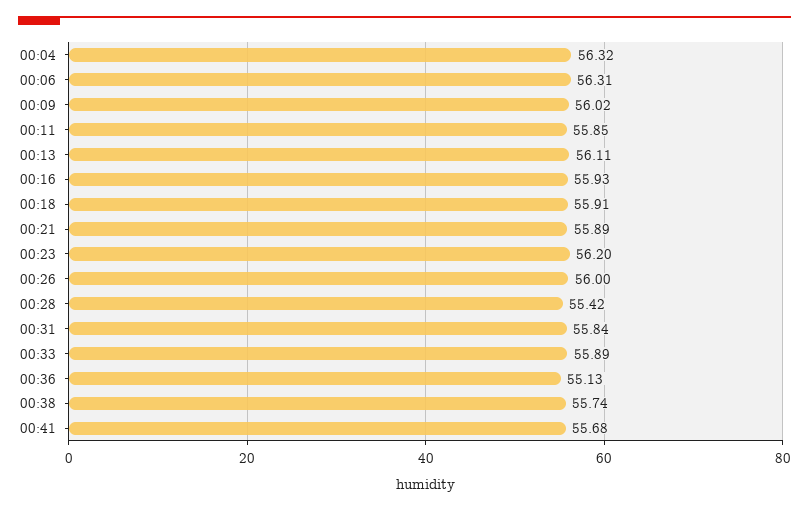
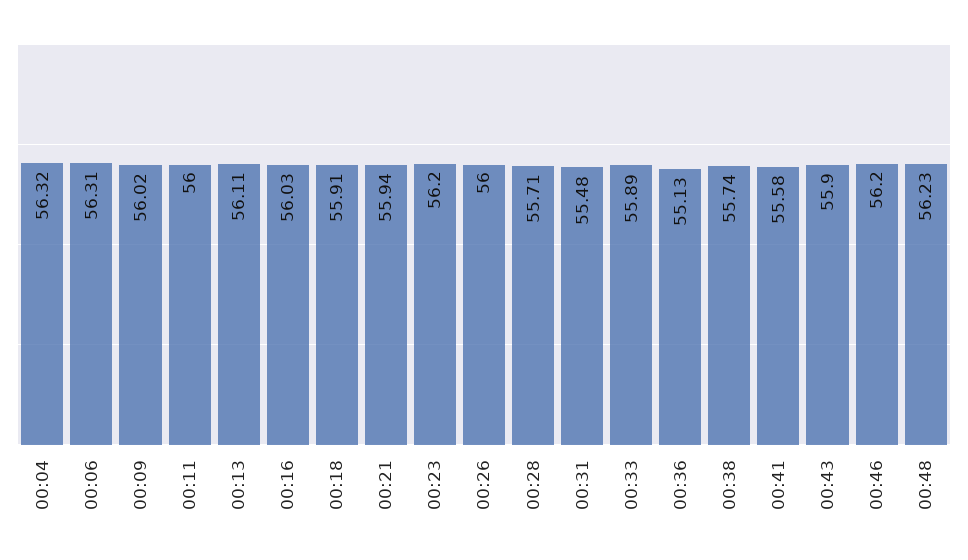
00:11: 55.85 -> 56
00:16: 55.93 -> 56.03
00:21: 55.89 -> 55.94
00:28: 55.42 -> 55.71
00:31: 55.84 -> 55.48
00:41: 55.68 -> 55.58
00:43: none -> 55.9
00:46: none -> 56.2
00:48: none -> 56.23

